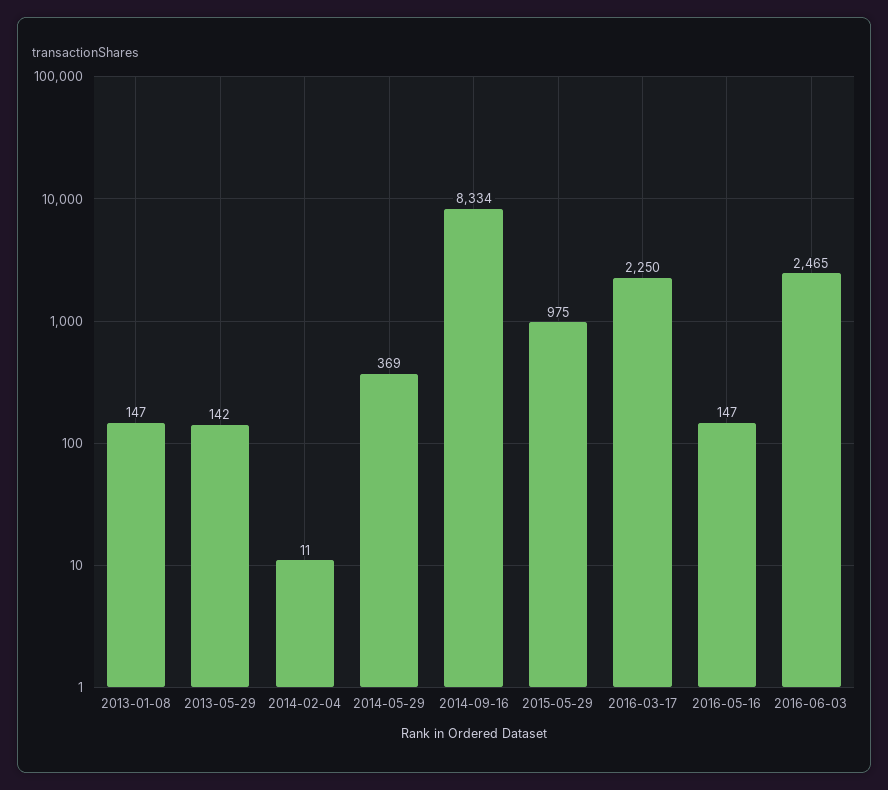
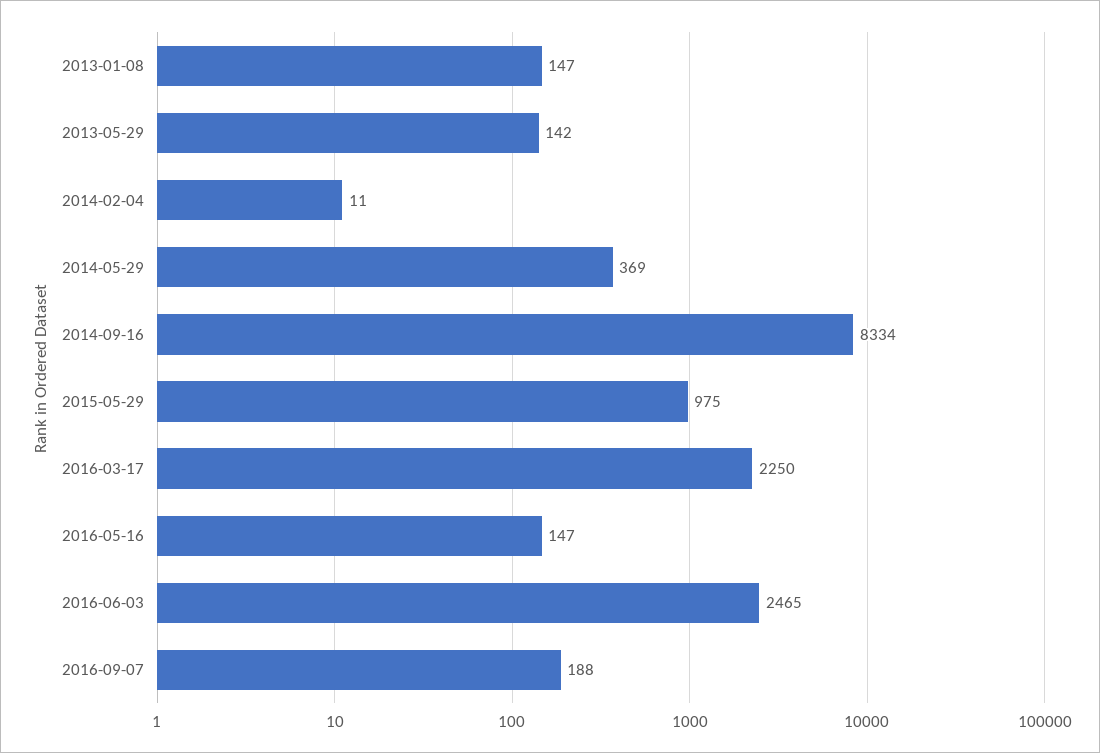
2016-09-07: none -> 188

